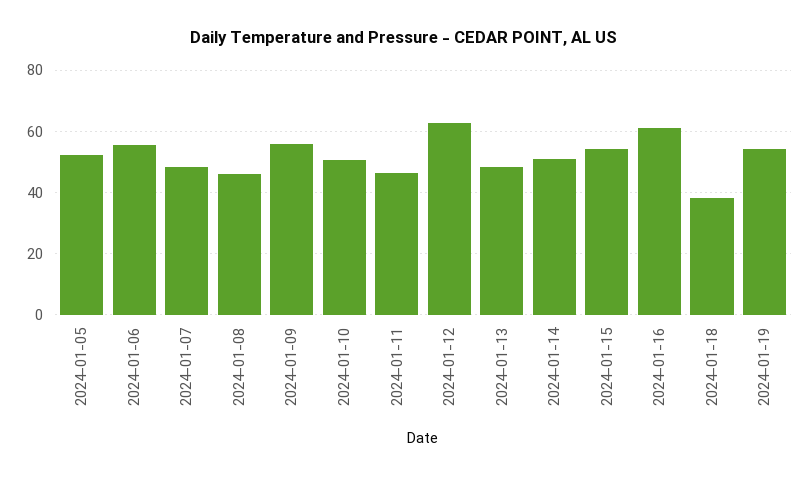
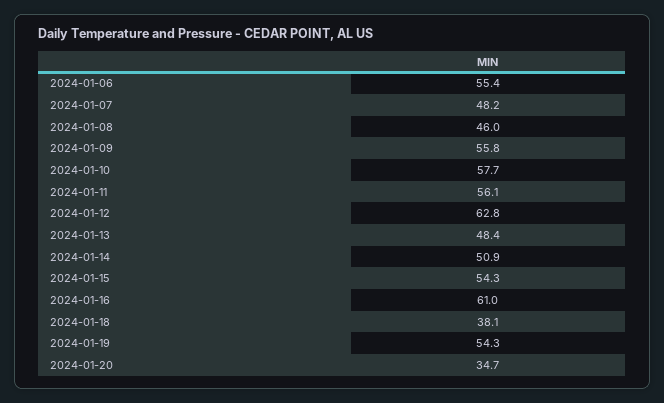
2024-01-05: 52 -> none
2024-01-10: 50 -> 57.7
2024-01-11: 46 -> 56.1
2024-01-20: none -> 34.7

